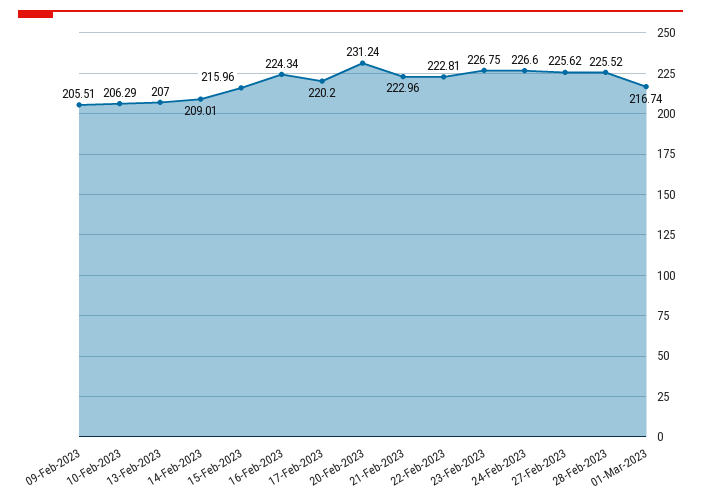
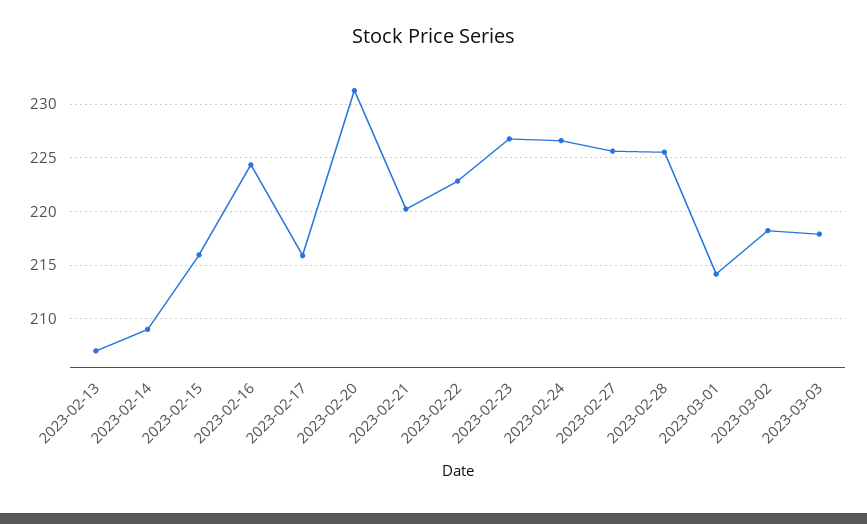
09-Feb-2023: 205.51 -> none
10-Feb-2023: 206.29 -> none
17-Feb-2023: 220.2 -> 216
21-Feb-2023: 222.96 -> 220
01-Mar-2023: 216.74 -> 214
2023-03-02: none -> 218
2023-03-03: none -> 218

